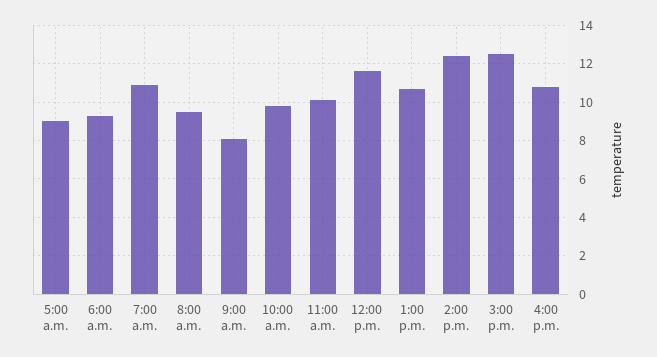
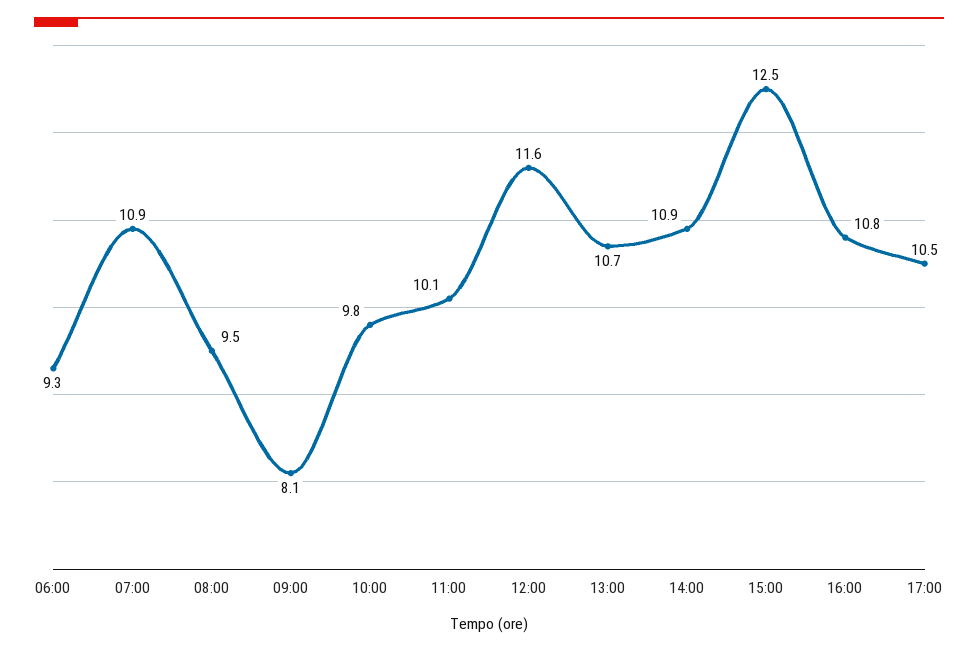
5:00 a.m.: 9 -> none
2:00 p.m.: 12.5 -> 10.9
17:00: none -> 10.5

